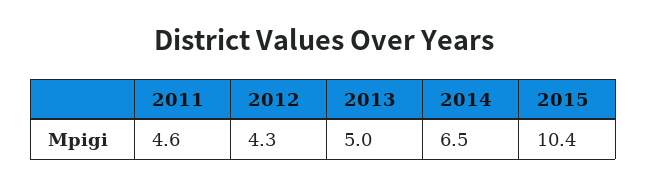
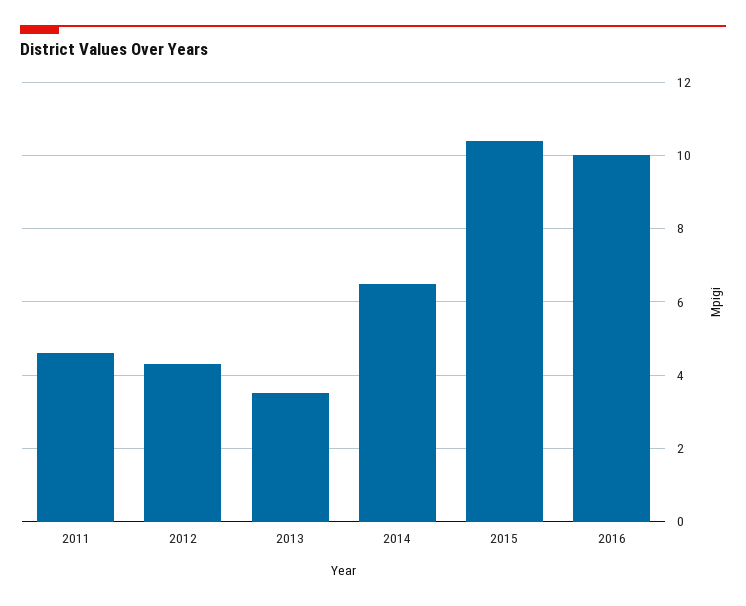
2013: 5 -> 3.5
2016: none -> 10

